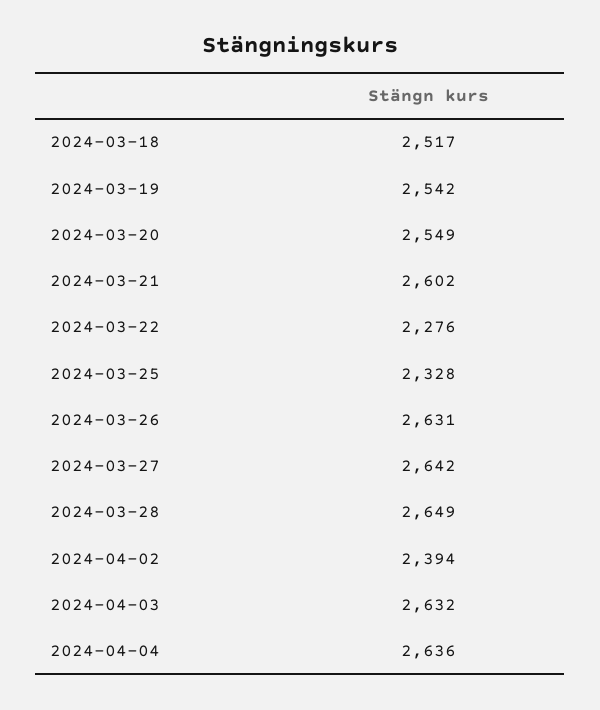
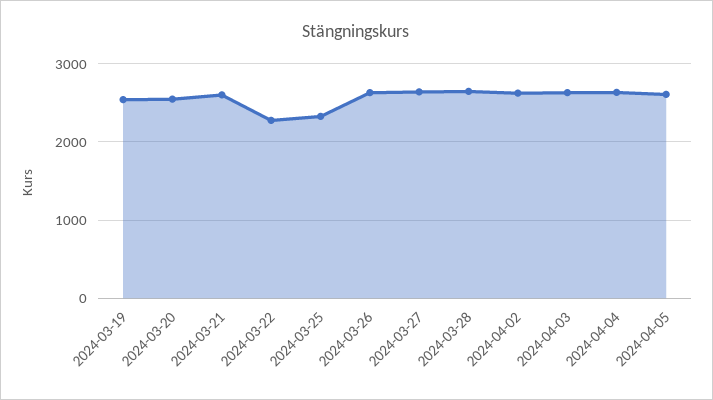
2024-03-18: 2517 -> none
2024-04-02: 2394 -> 2600
2024-04-05: none -> 2600

